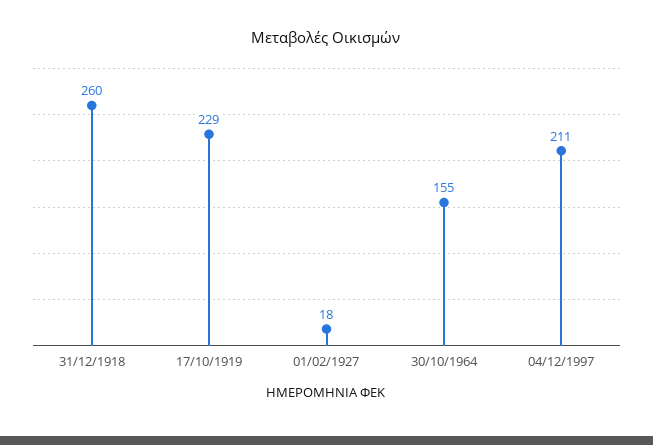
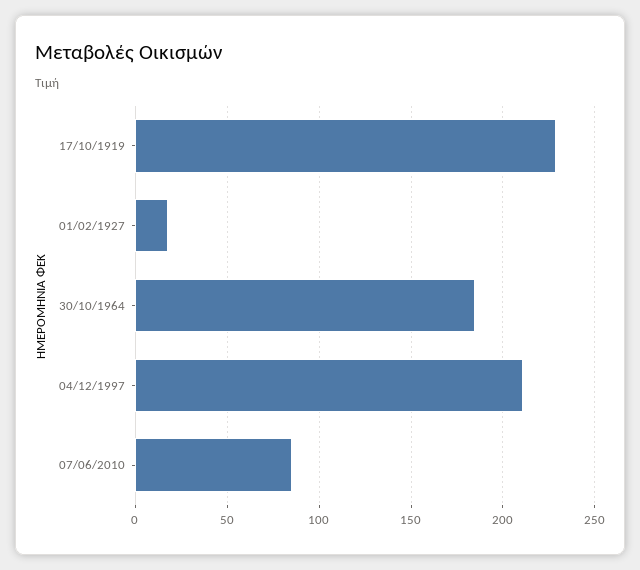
31/12/1918: 260 -> none
30/10/1964: 155 -> 185
07/06/2010: none -> 85

